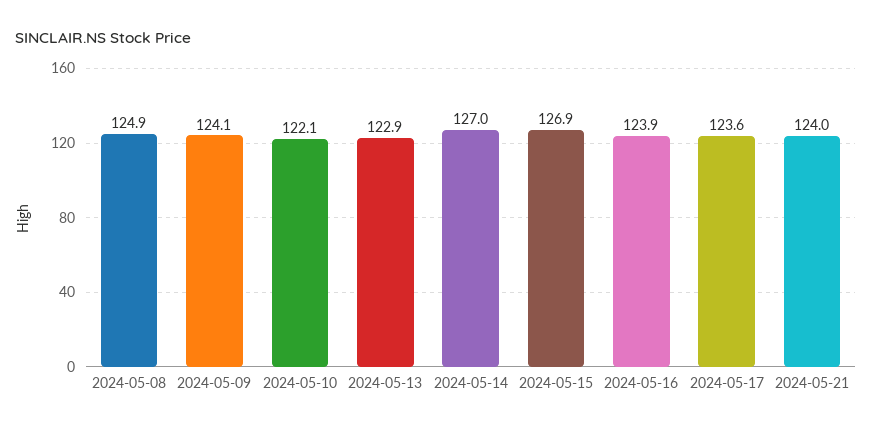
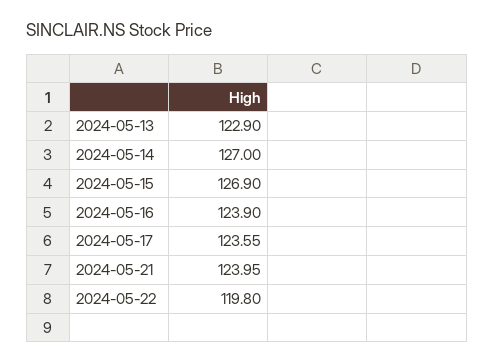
2024-05-08: 124.9 -> none
2024-05-09: 124.1 -> none
2024-05-10: 122.1 -> none
2024-05-22: none -> 119.8

